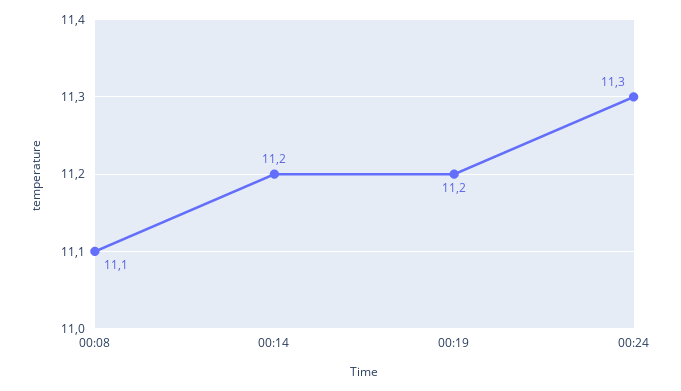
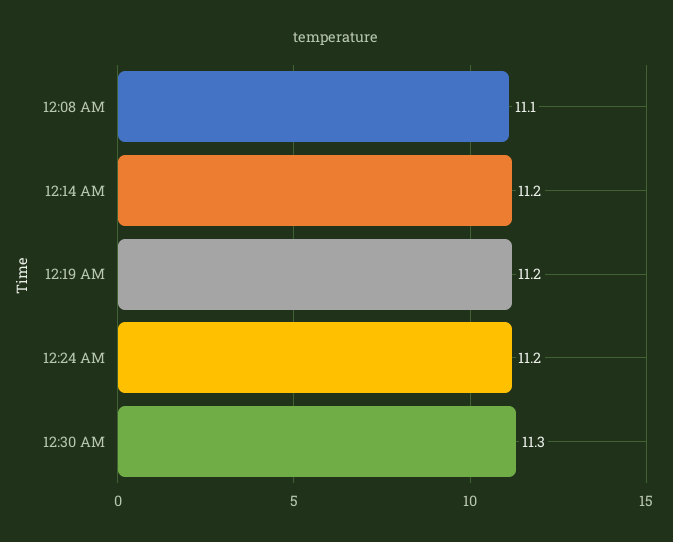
00:24: 11.3 -> 11.2
12:30 AM: none -> 11.3

